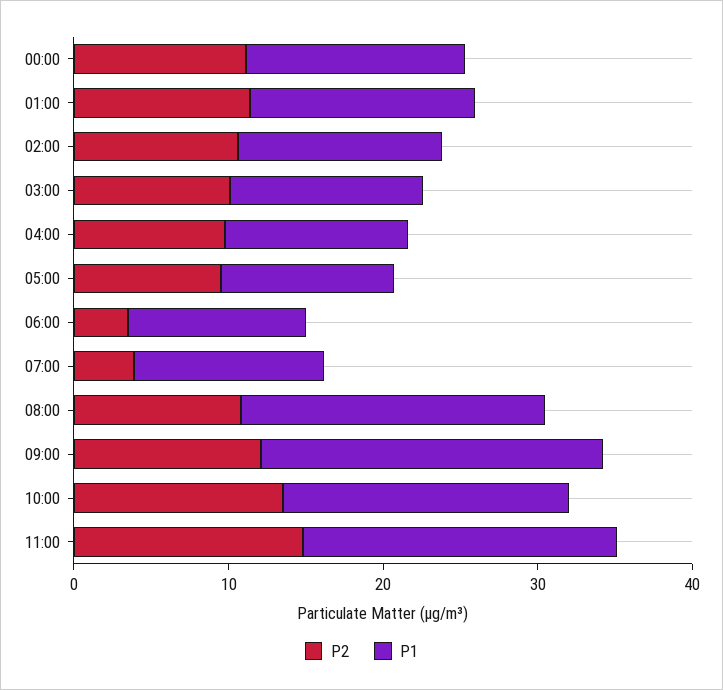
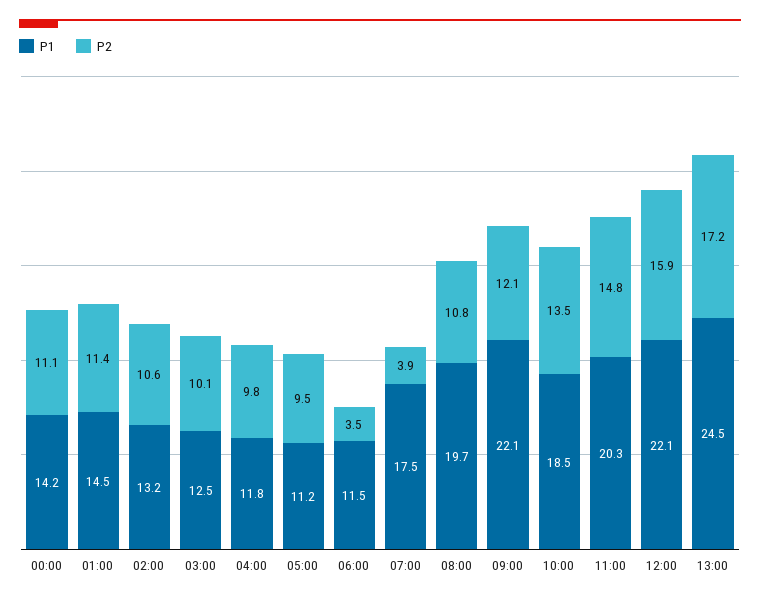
P1, 07:00: 12 -> 17.5
P1, 12:00: none -> 22.1
P2, 12:00: none -> 15.9
P1, 13:00: none -> 24.5
P2, 13:00: none -> 17.2

